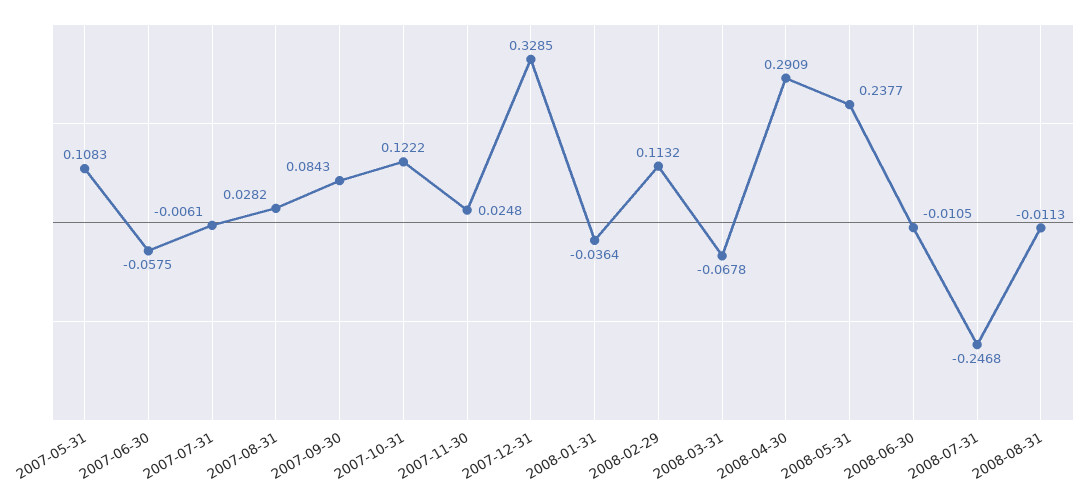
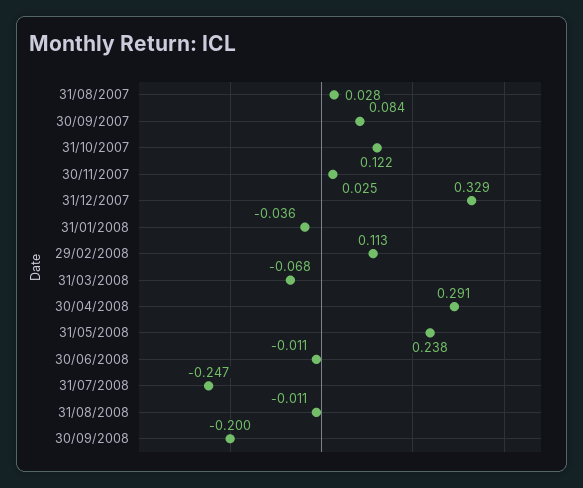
2007-05-31: 0.1083 -> none
2007-06-30: -0.0575 -> none
2007-07-31: -0.0061 -> none
30/09/2008: none -> -0.2

